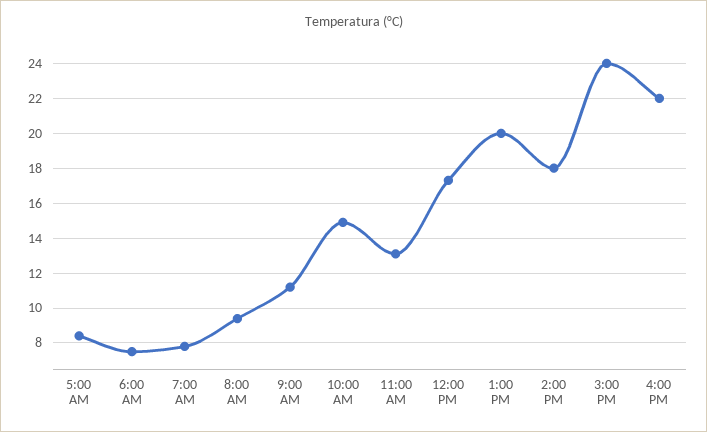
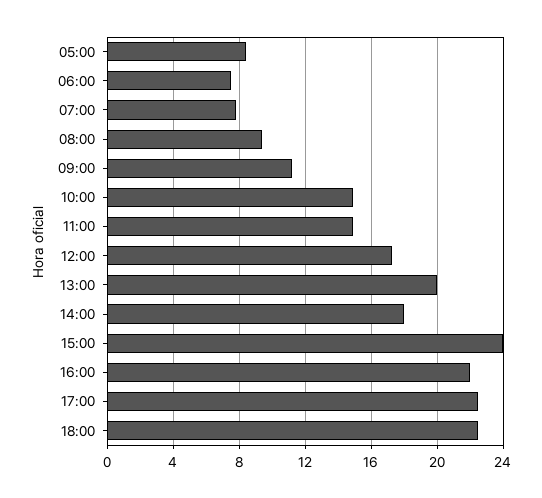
11:00 AM: 13 -> 15
17:00: none -> 22.5
18:00: none -> 22.5

